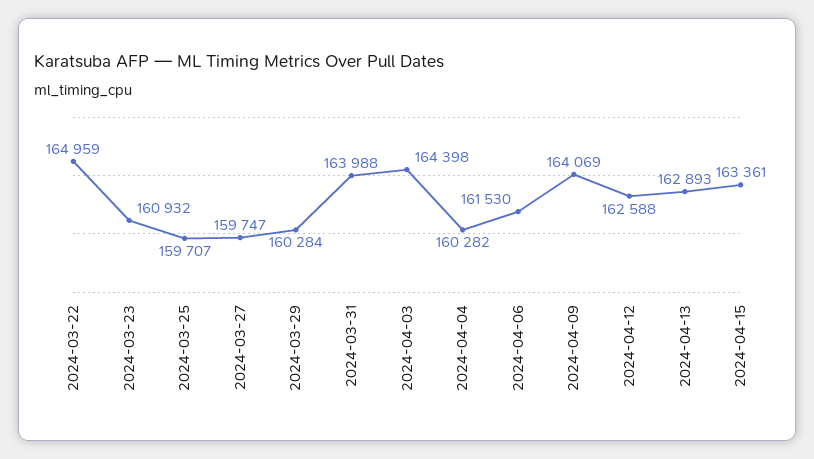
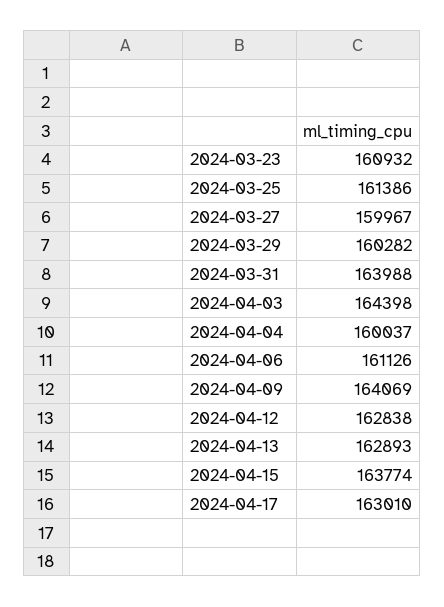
2024-03-22: 164959 -> none
2024-03-25: 159707 -> 161386
2024-03-27: 159747 -> 159967
2024-03-29: 160284 -> 160282
2024-04-04: 160282 -> 160037
2024-04-06: 161530 -> 161126
2024-04-12: 162588 -> 162838
2024-04-15: 163361 -> 163774
2024-04-17: none -> 163010

